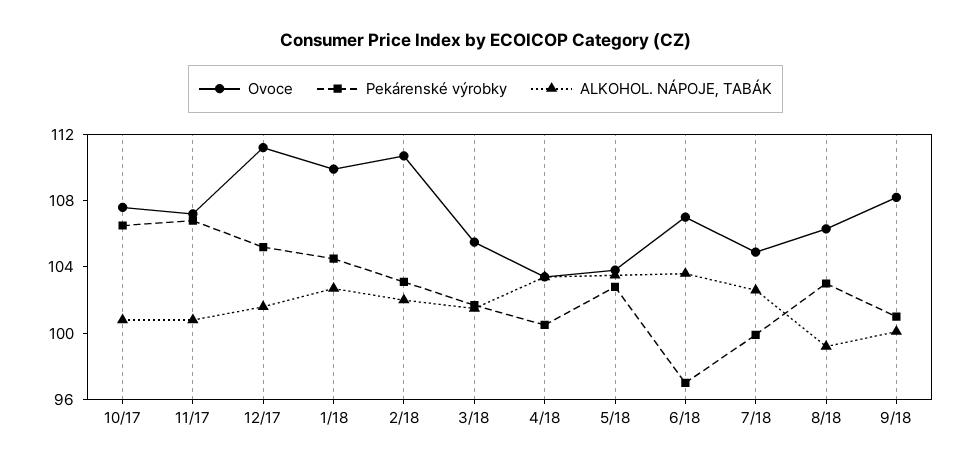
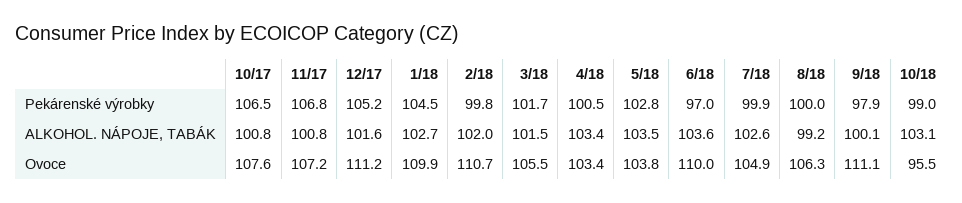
Pekárenské výrobky, 2/18: 103 -> 99.8
Ovoce, 6/18: 107 -> 110
Pekárenské výrobky, 8/18: 103 -> 100
Ovoce, 9/18: 108 -> 111.1
Pekárenské výrobky, 9/18: 101 -> 97.9
Pekárenské výrobky, 10/18: none -> 99
ALKOHOL. NÁPOJE, TABÁK, 10/18: none -> 103.1
Ovoce, 10/18: none -> 95.5

